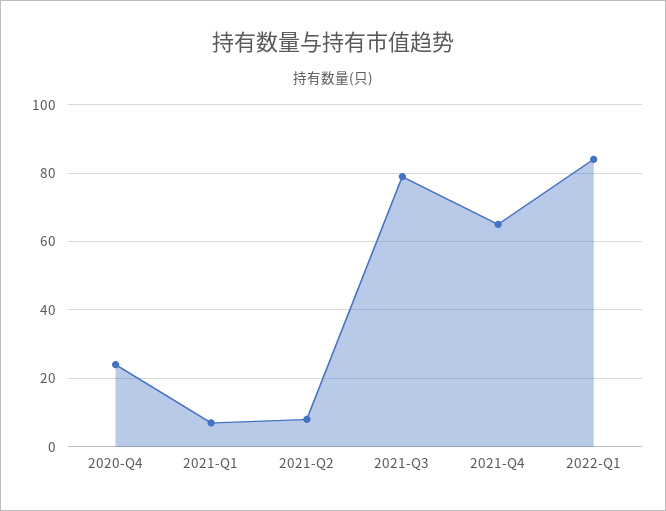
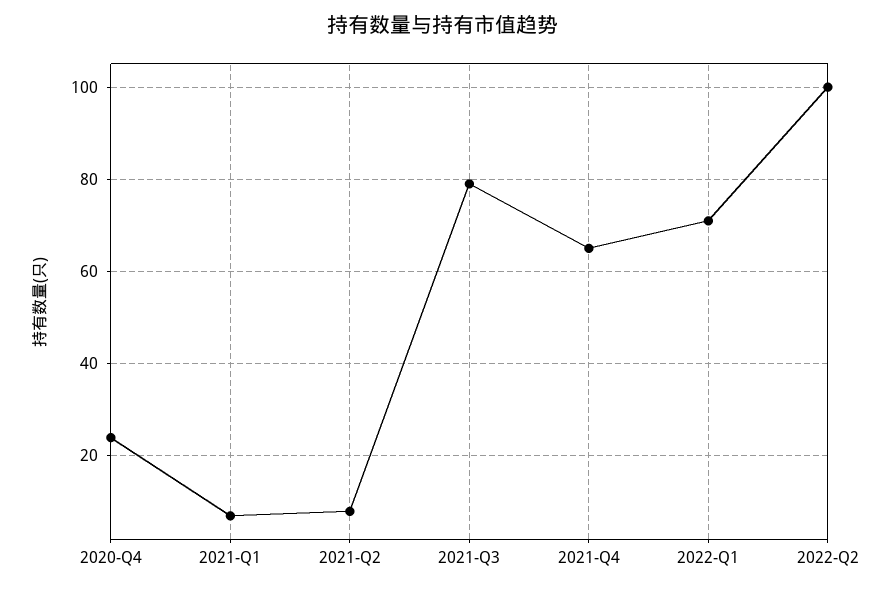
2022-Q1: 85 -> 70
2022-Q2: none -> 100

